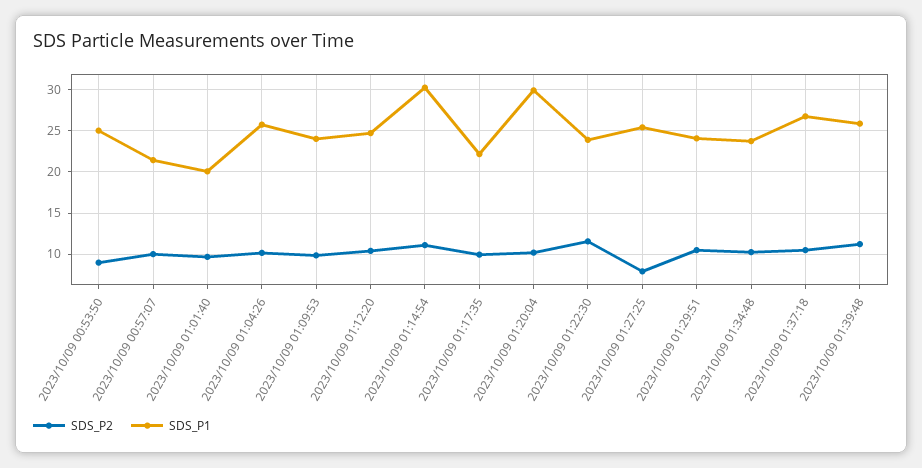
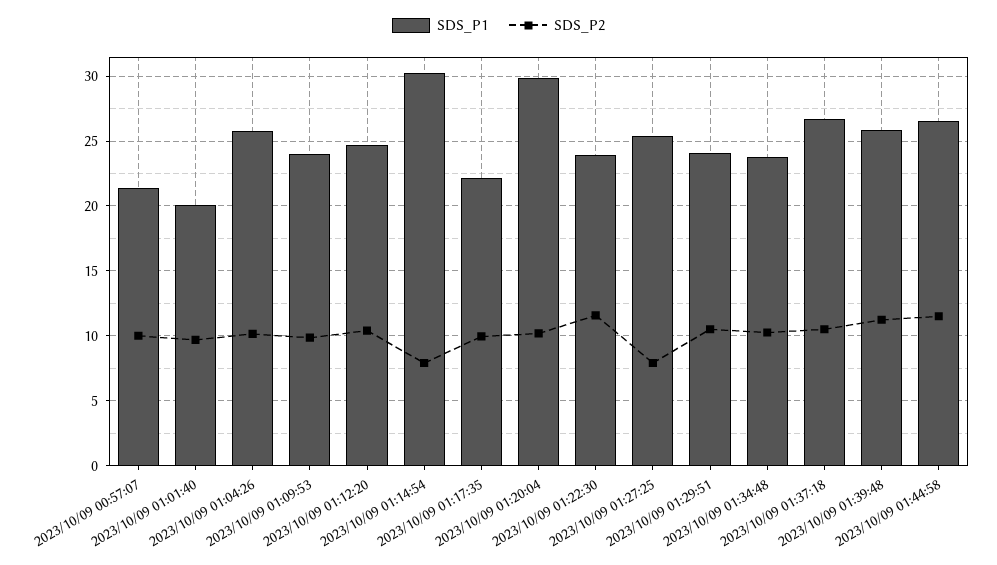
SDS_P2, 2023/10/09 00:53:50: 9 -> none
SDS_P1, 2023/10/09 00:53:50: 25 -> none
SDS_P2, 2023/10/09 01:14:54: 11 -> 8
SDS_P1, 2023/10/09 01:44:58: none -> 26.5
SDS_P2, 2023/10/09 01:44:58: none -> 11.5

